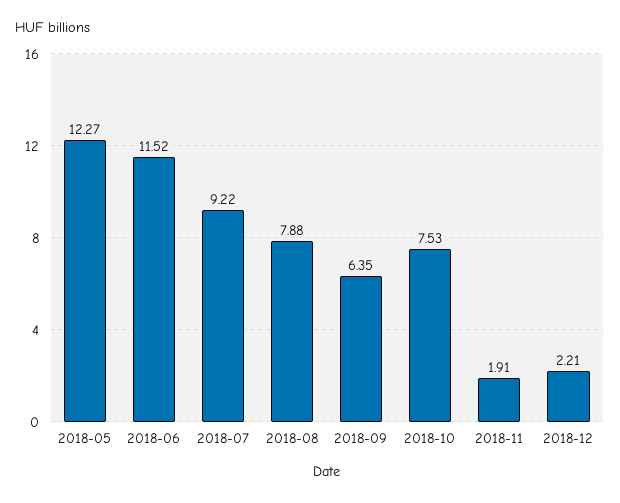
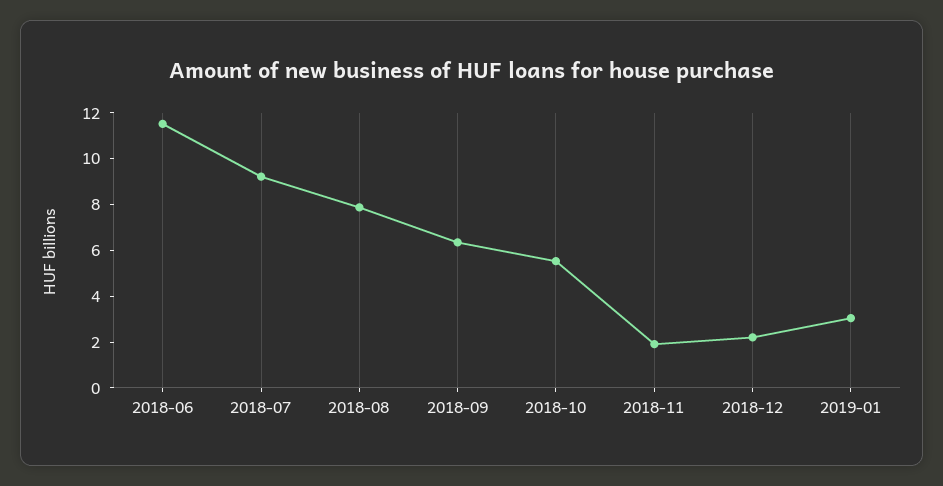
2018-05: 12.27 -> none
2018-10: 7.53 -> 5.5
2019-01: none -> 3

